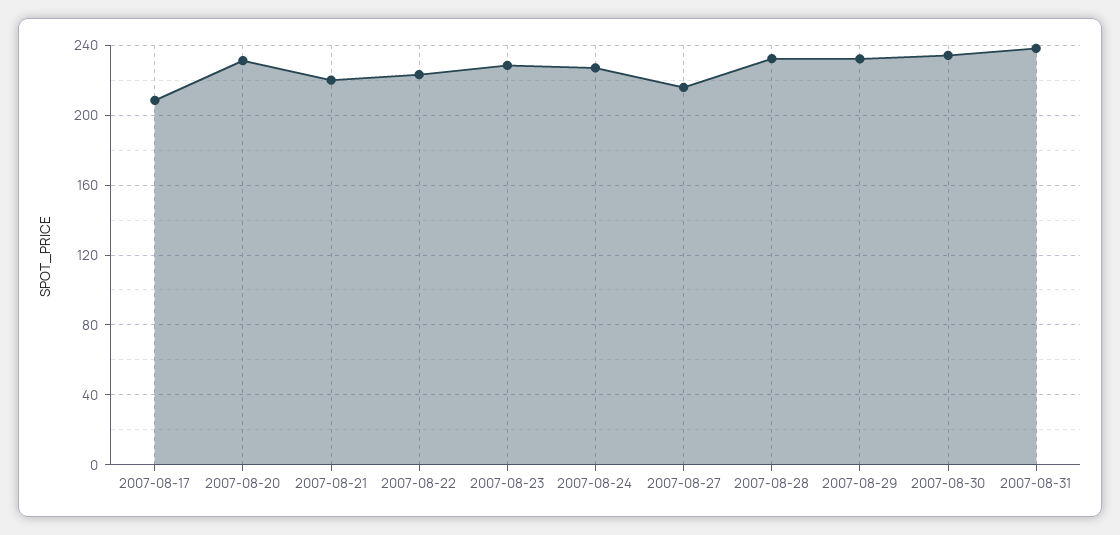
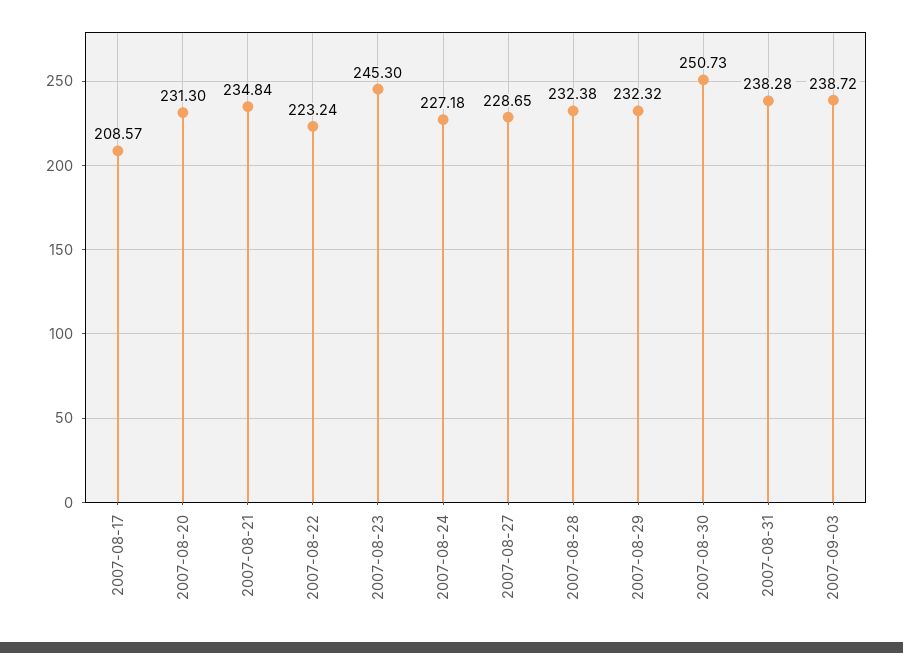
2007-08-21: 220 -> 234.84
2007-08-23: 230 -> 245.3
2007-08-27: 215 -> 228.65
2007-08-30: 235 -> 250.73
2007-09-03: none -> 238.72

